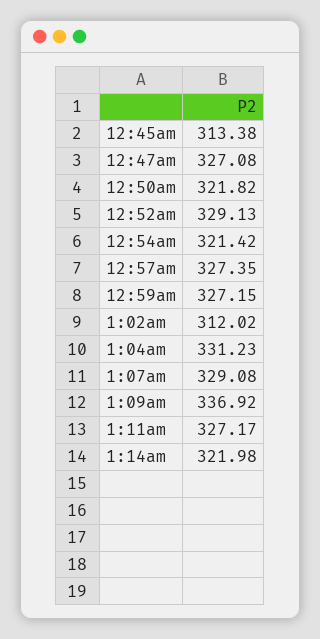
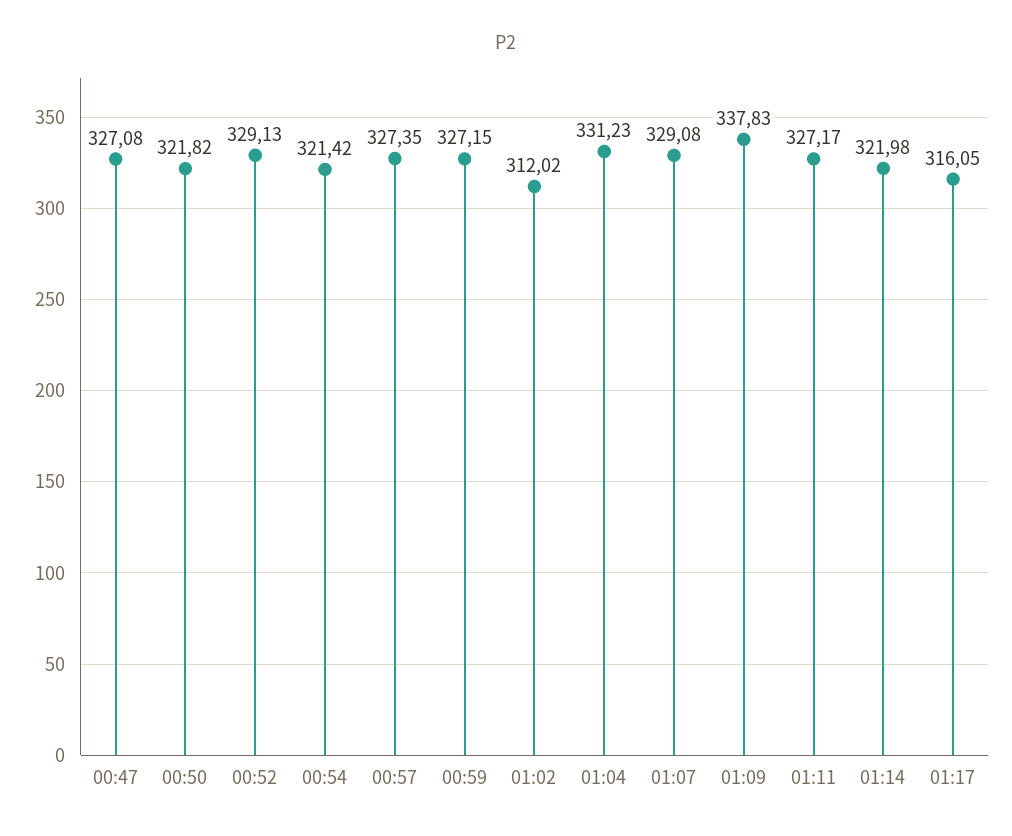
12:45am: 313.38 -> none
1:09am: 336.92 -> 337.83
01:17: none -> 316.05

